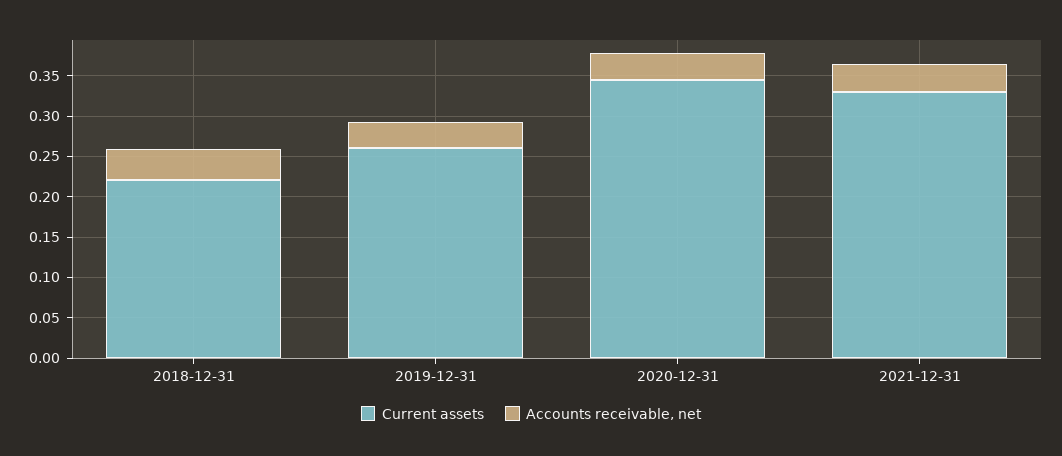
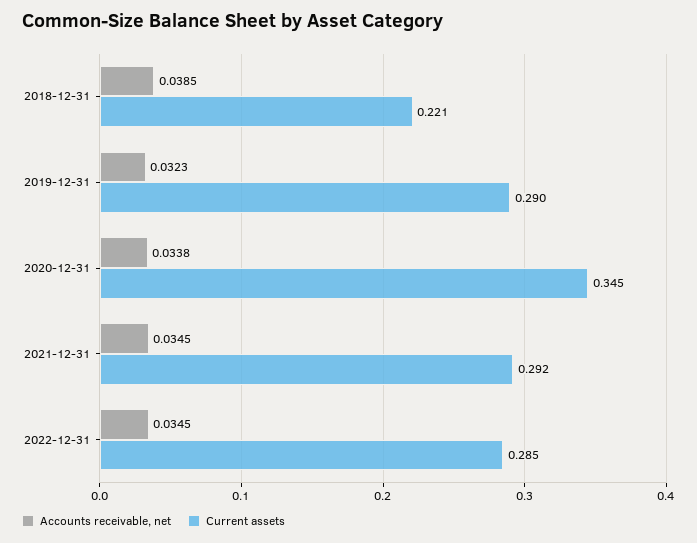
Current assets, 2019-12-31: 0.26 -> 0.29
Current assets, 2021-12-31: 0.33 -> 0.292
Accounts receivable, net, 2022-12-31: none -> 0.0345
Current assets, 2022-12-31: none -> 0.285

